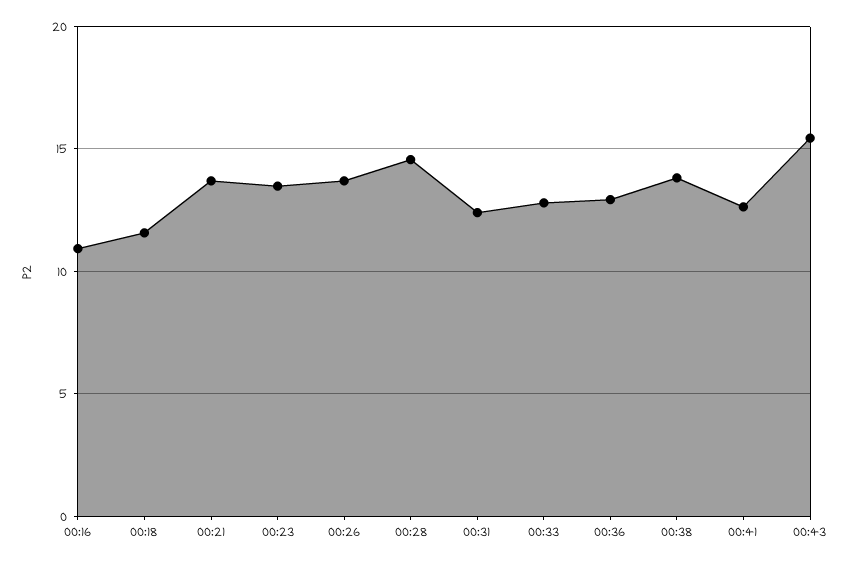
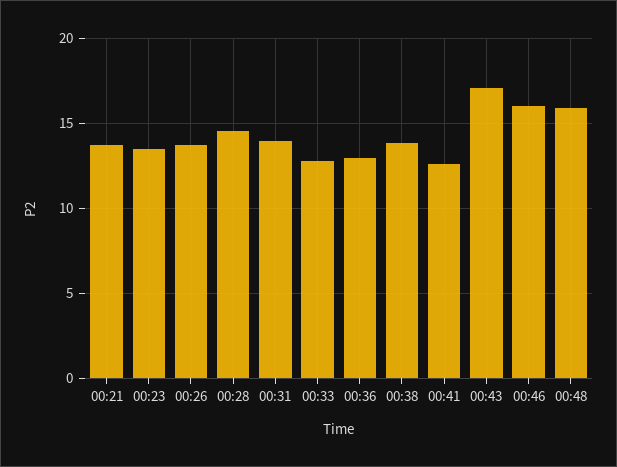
00:16: 11 -> none
00:18: 11.5 -> none
00:31: 12.5 -> 14
00:43: 15.5 -> 17
00:46: none -> 16
00:48: none -> 16

